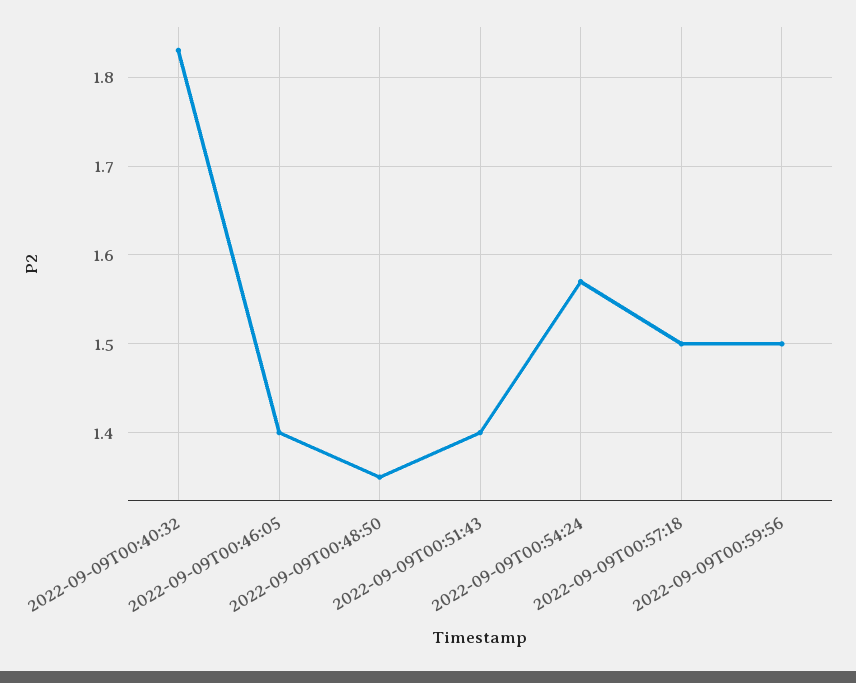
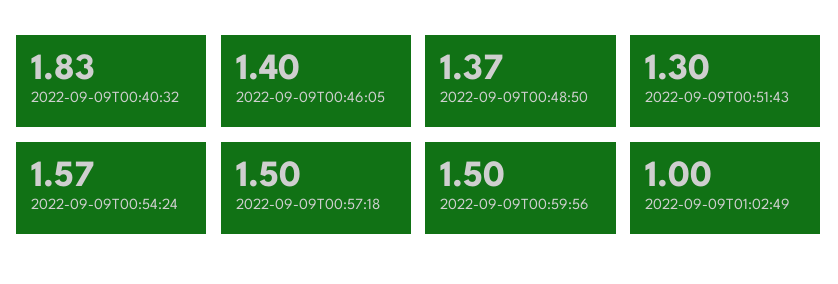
2022-09-09T00:48:50: 1.35 -> 1.37
2022-09-09T00:51:43: 1.4 -> 1.3
2022-09-09T01:02:49: none -> 1

